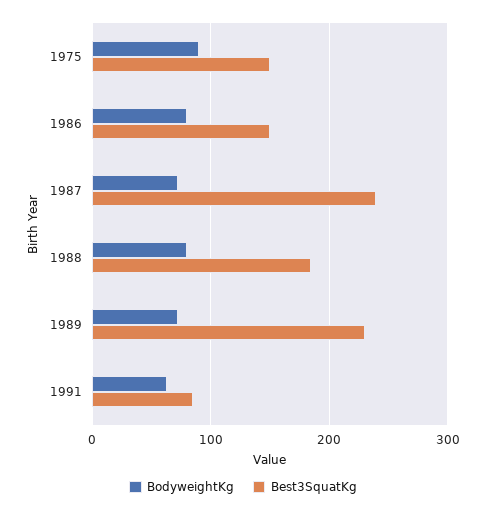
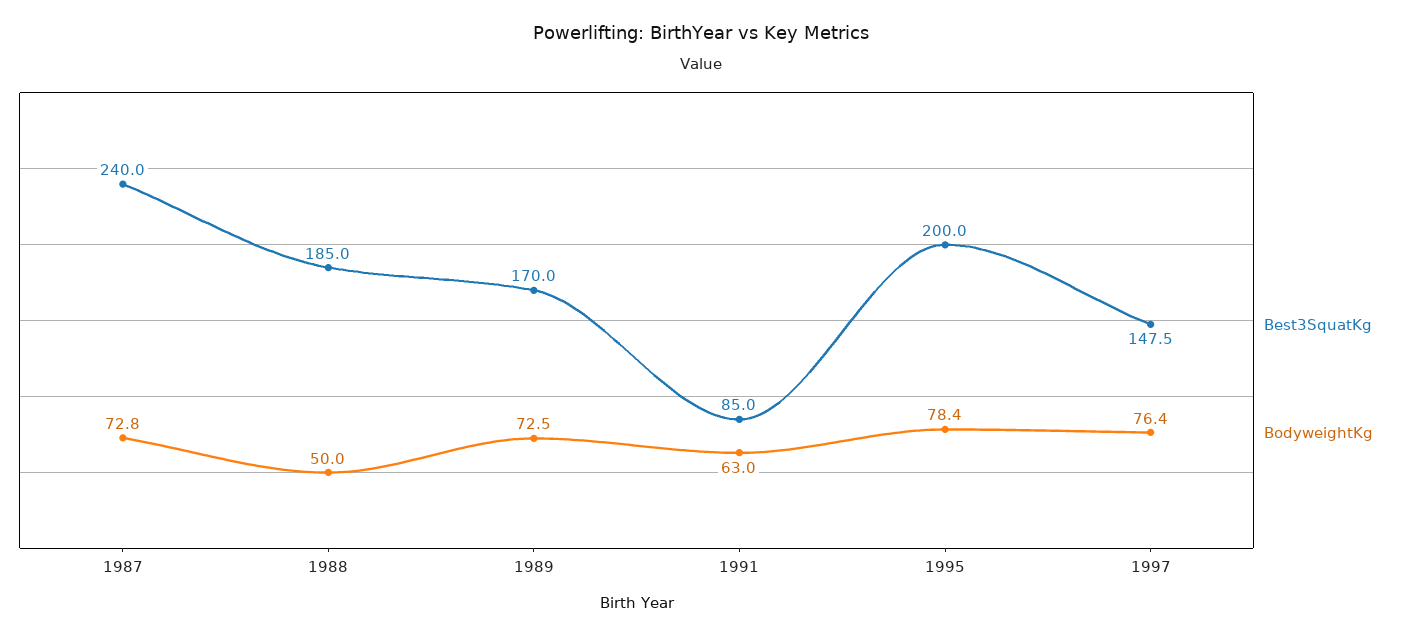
BodyweightKg, 1975: 90 -> none
Best3SquatKg, 1975: 150 -> none
BodyweightKg, 1986: 80 -> none
Best3SquatKg, 1986: 150 -> none
BodyweightKg, 1988: 80 -> 50
Best3SquatKg, 1989: 230 -> 170
Best3SquatKg, 1995: none -> 200
BodyweightKg, 1995: none -> 78.4
Best3SquatKg, 1997: none -> 147.5
BodyweightKg, 1997: none -> 76.4

